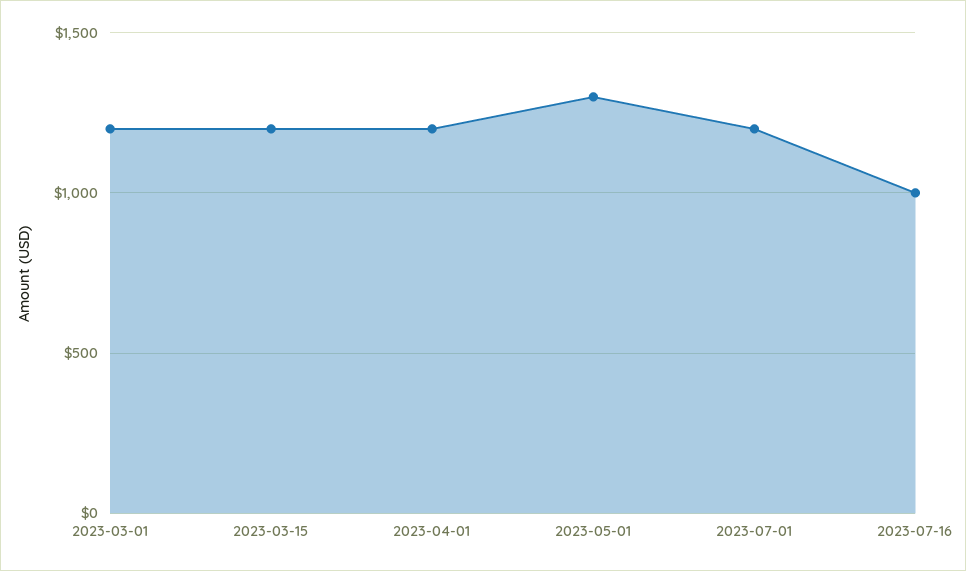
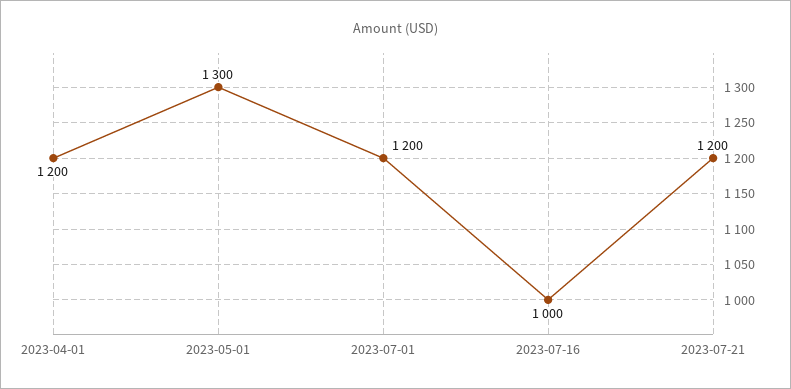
2023-03-01: 1200 -> none
2023-03-15: 1200 -> none
2023-07-21: none -> 1200

